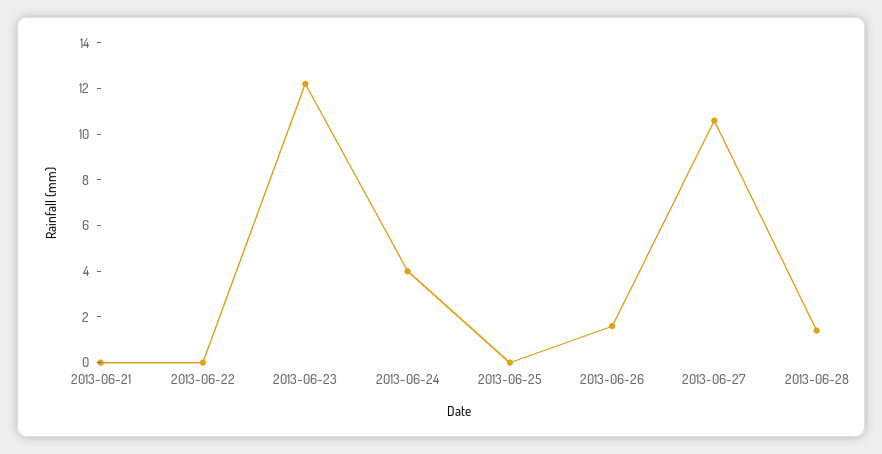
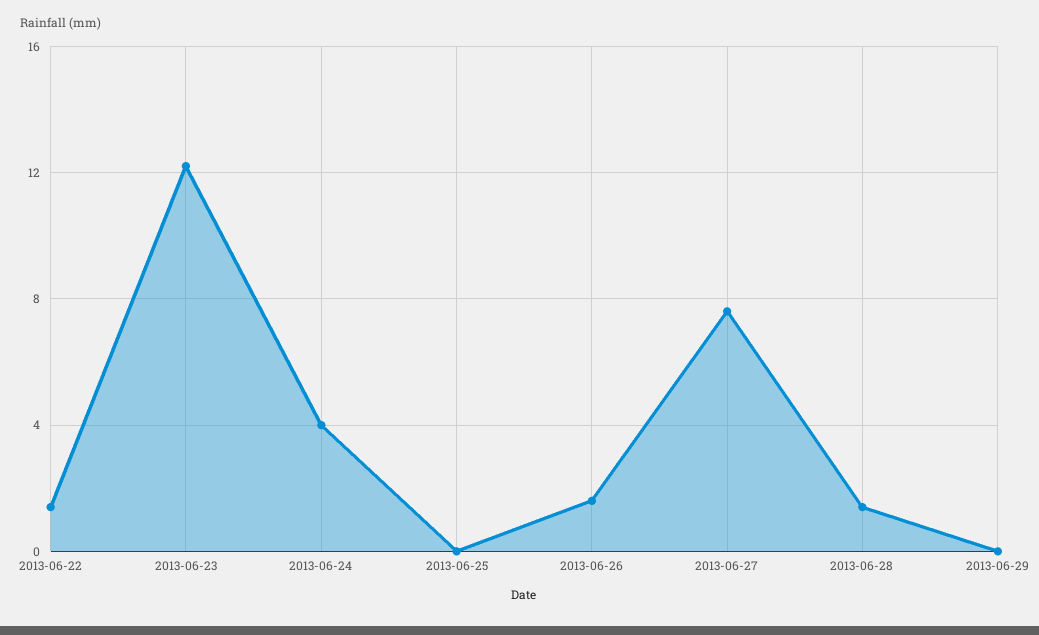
2013-06-21: 0 -> none
2013-06-22: 0 -> 1.5
2013-06-27: 10.5 -> 7.5
2013-06-29: none -> 0

